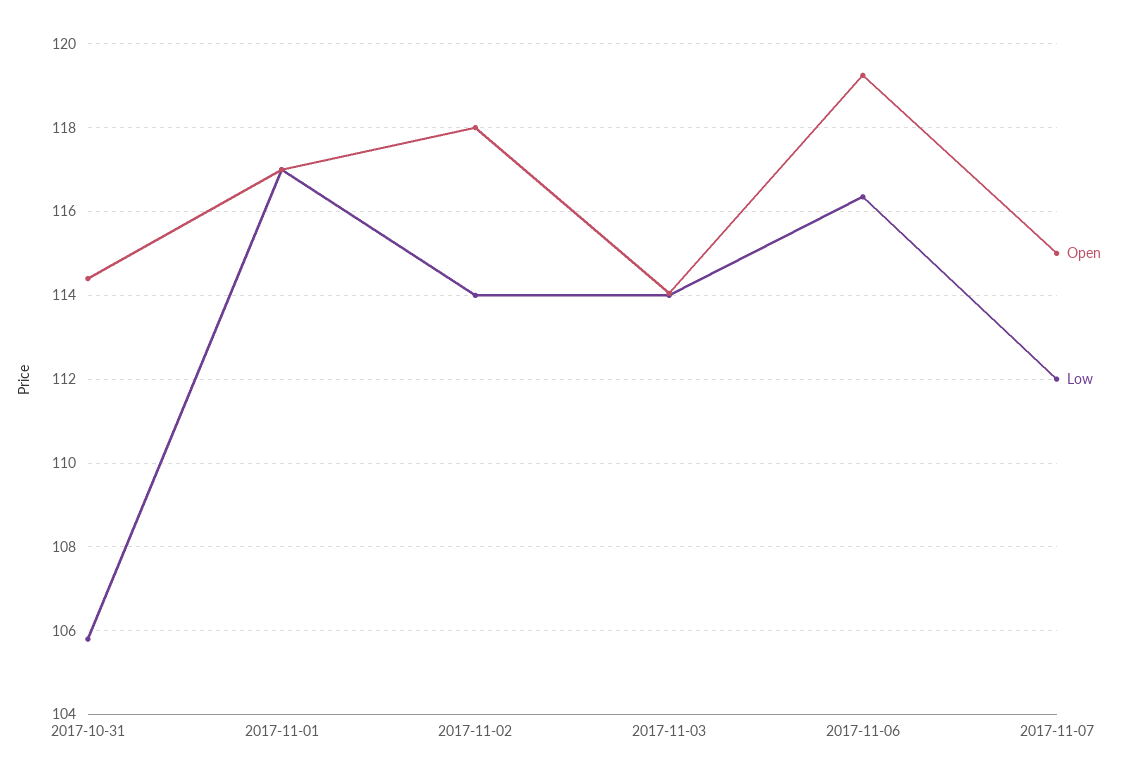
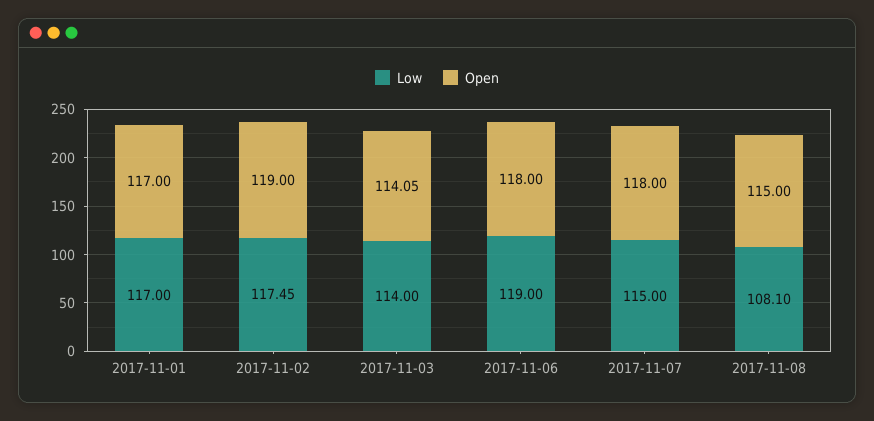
Open, 2017-10-31: 114.4 -> none
Low, 2017-10-31: 105.8 -> none
Open, 2017-11-02: 118 -> 119
Low, 2017-11-02: 114 -> 117.45
Open, 2017-11-06: 119.2 -> 118
Low, 2017-11-06: 116.4 -> 119
Open, 2017-11-07: 115 -> 118
Low, 2017-11-07: 112 -> 115
Low, 2017-11-08: none -> 108.1
Open, 2017-11-08: none -> 115

